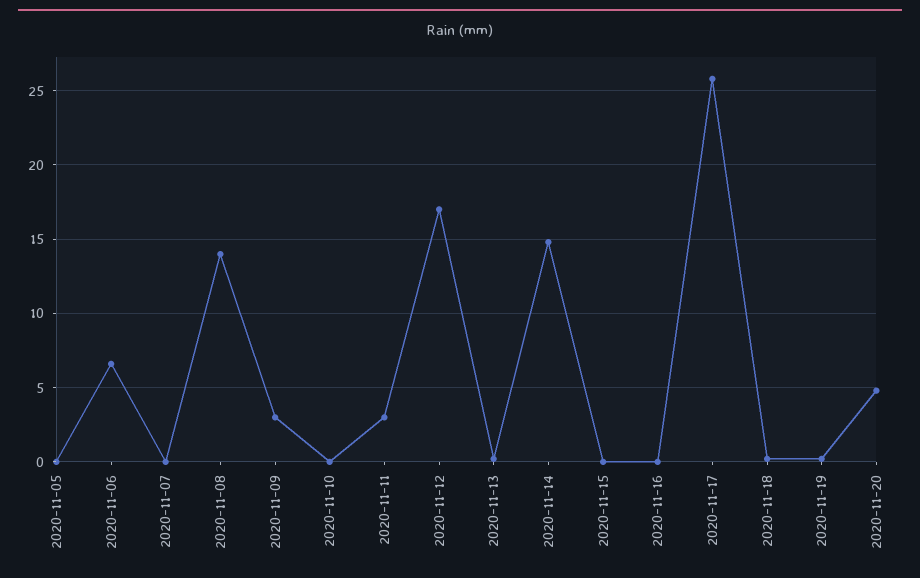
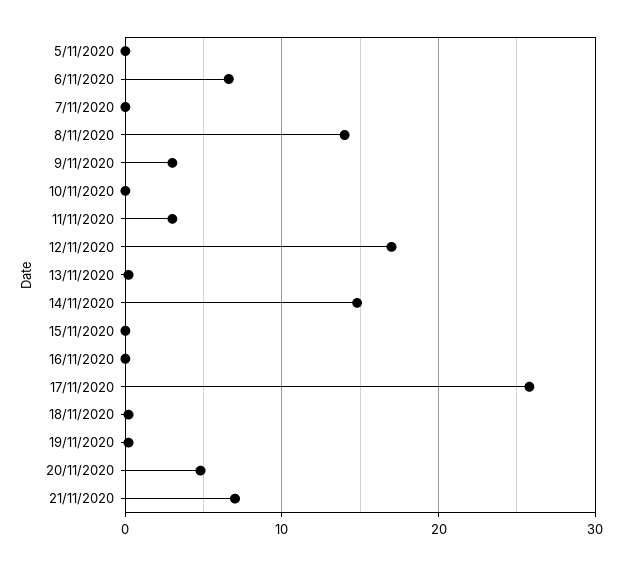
21/11/2020: none -> 7

